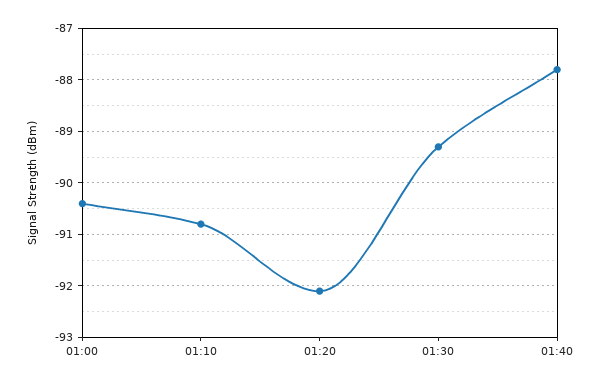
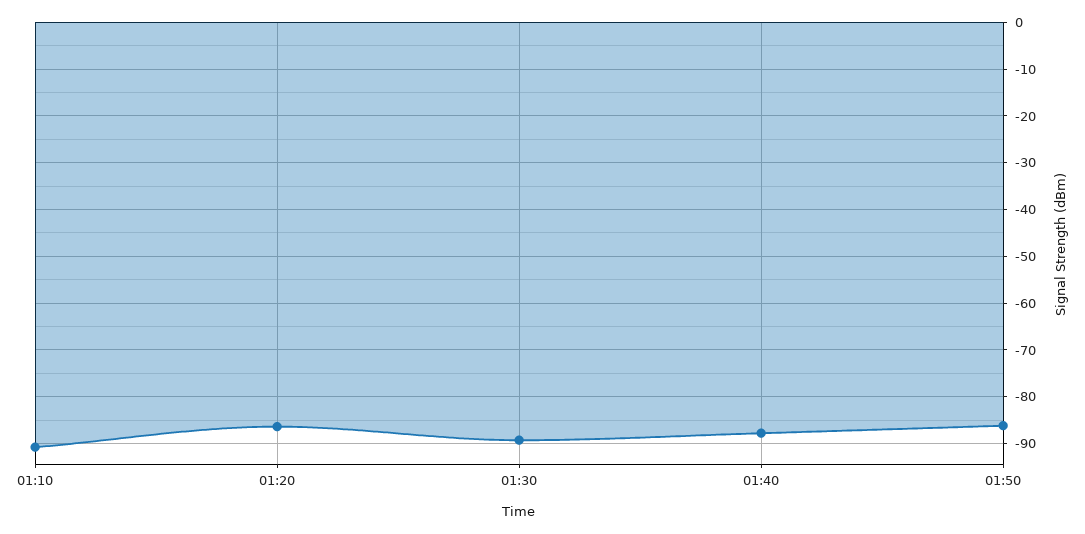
01:00: -90.5 -> none
01:20: -92 -> -86
01:50: none -> -86

